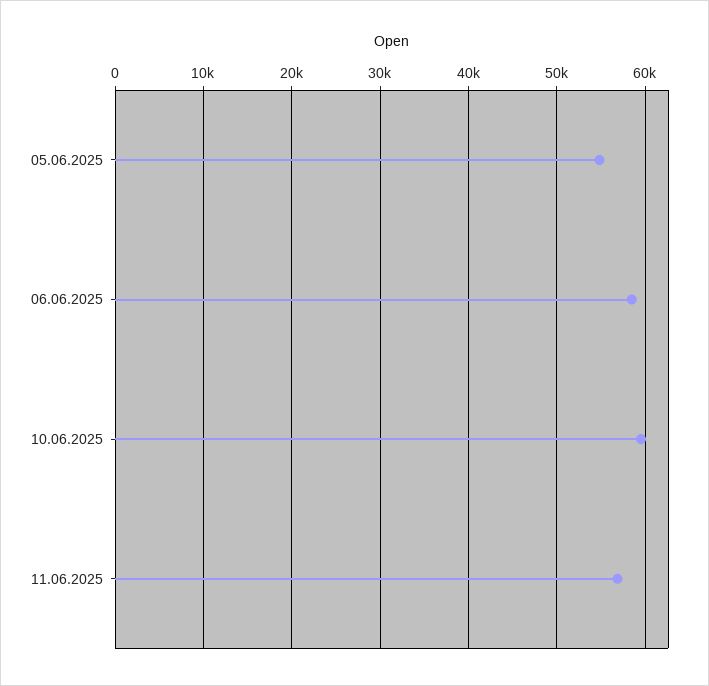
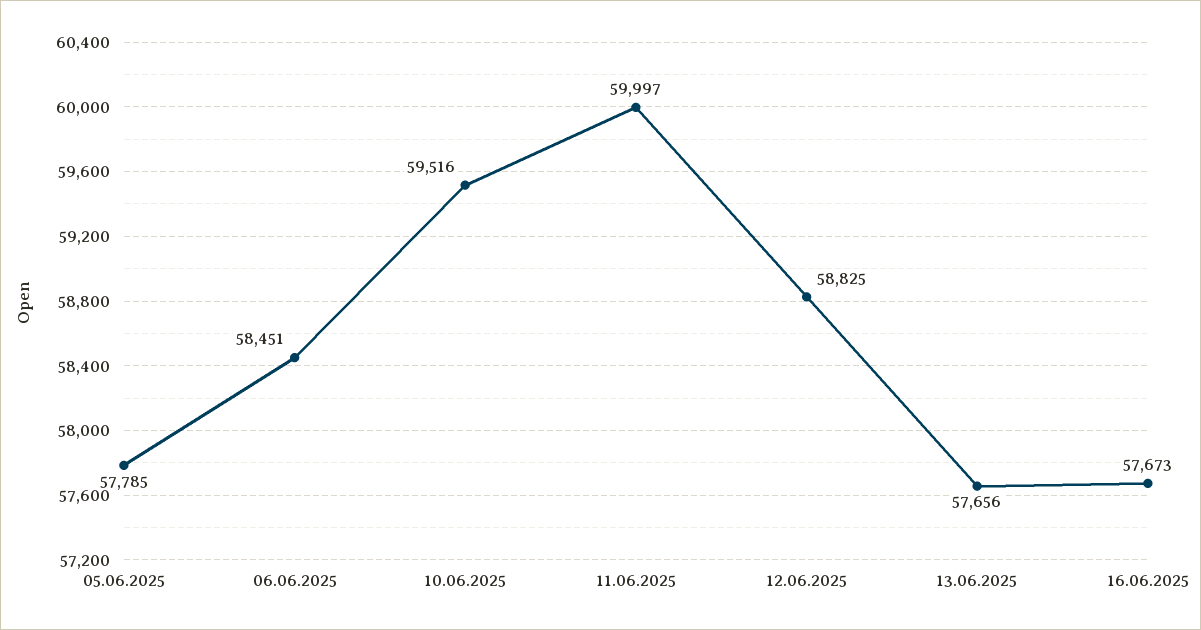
05.06.2025: 55000 -> 57785
11.06.2025: 57000 -> 59997
12.06.2025: none -> 58825
13.06.2025: none -> 57656
16.06.2025: none -> 57673

